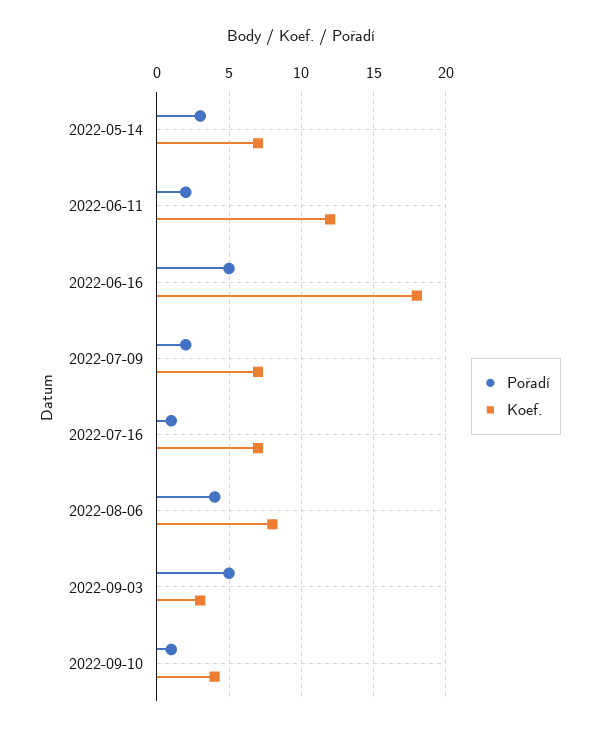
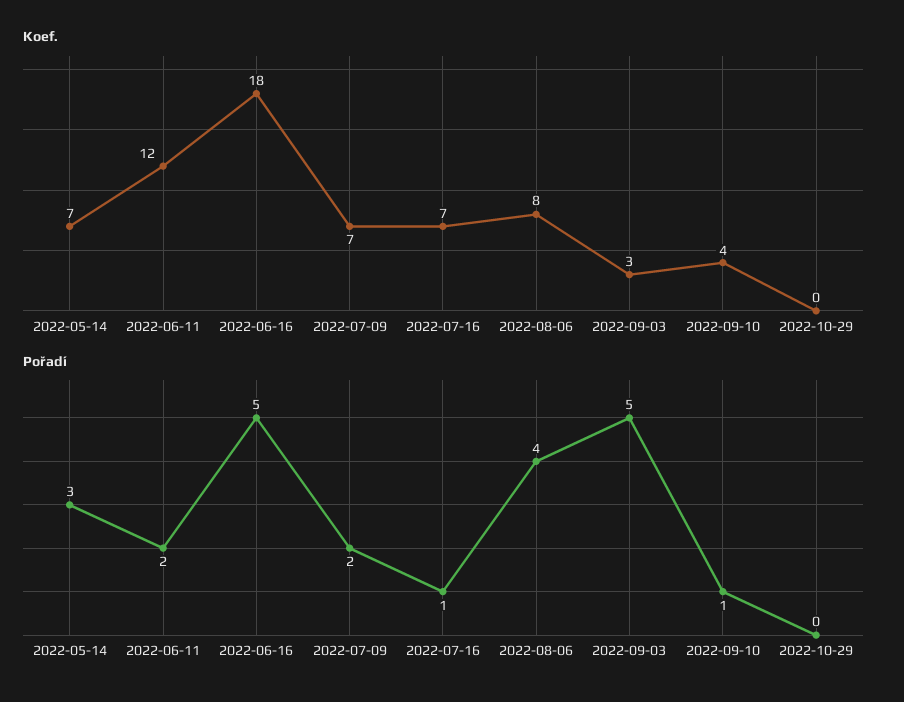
Koef., 2022-10-29: none -> 0
Pořadí, 2022-10-29: none -> 0

